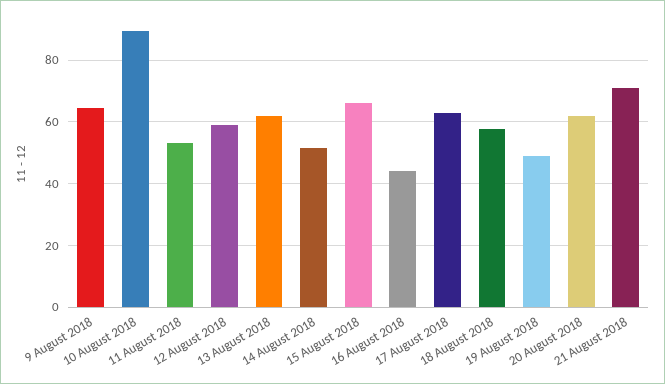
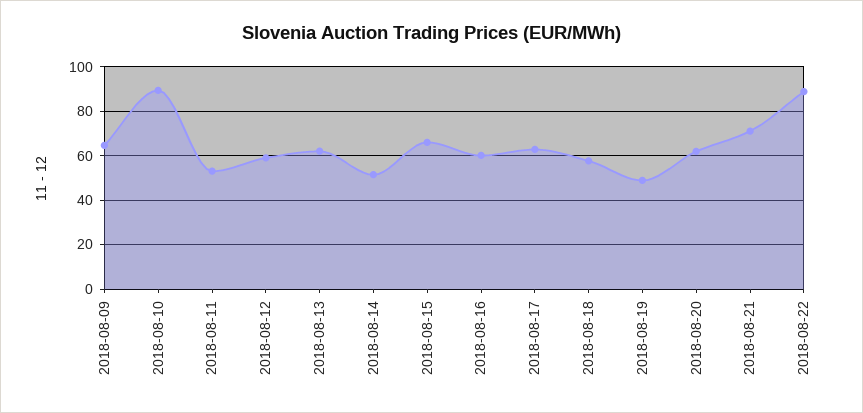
16 August 2018: 44 -> 60
2018-08-22: none -> 90

